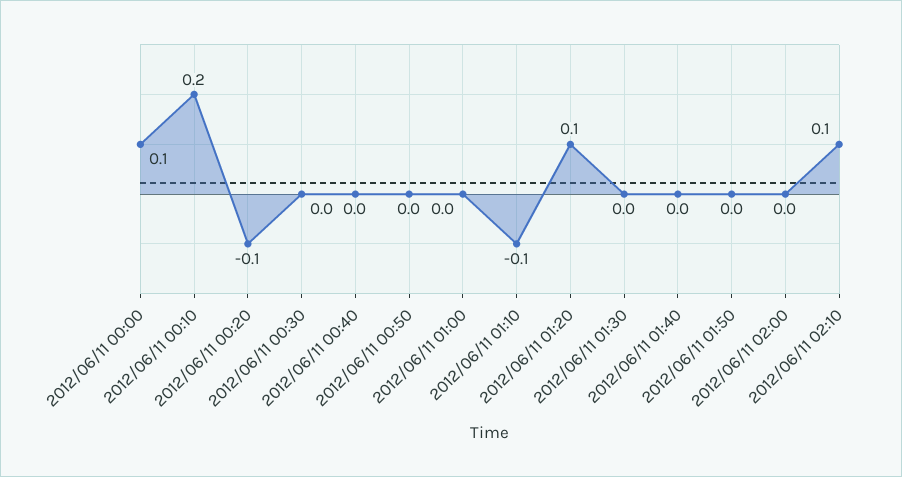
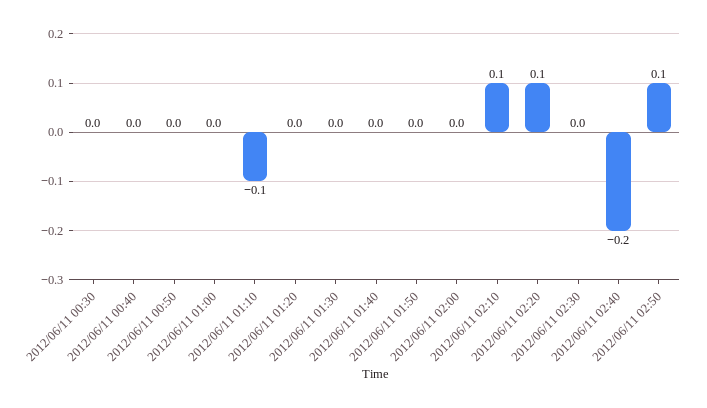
2012/06/11 00:00: 0.1 -> none
2012/06/11 00:10: 0.2 -> none
2012/06/11 00:20: -0.1 -> none
2012/06/11 01:20: 0.1 -> 0
2012/06/11 02:20: none -> 0.1
2012/06/11 02:30: none -> 0
2012/06/11 02:40: none -> -0.2
2012/06/11 02:50: none -> 0.1

